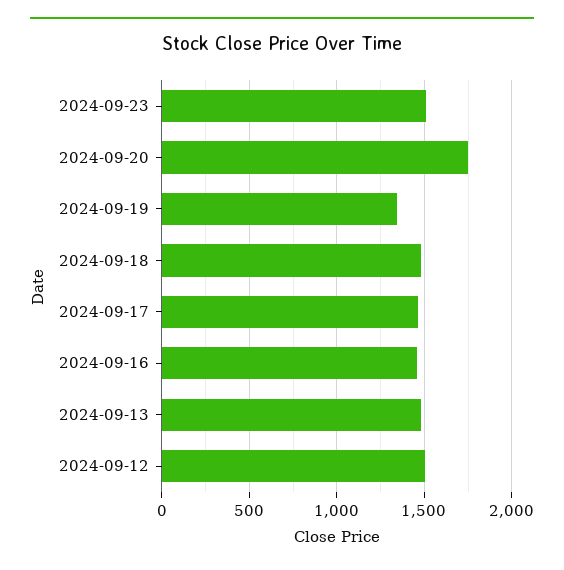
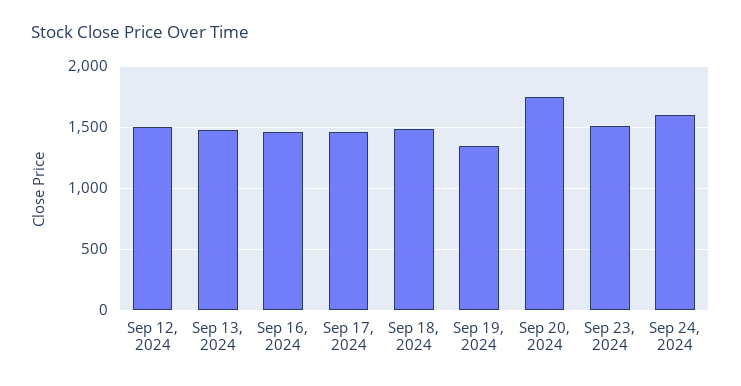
Sep 24, 2024: none -> 1600

